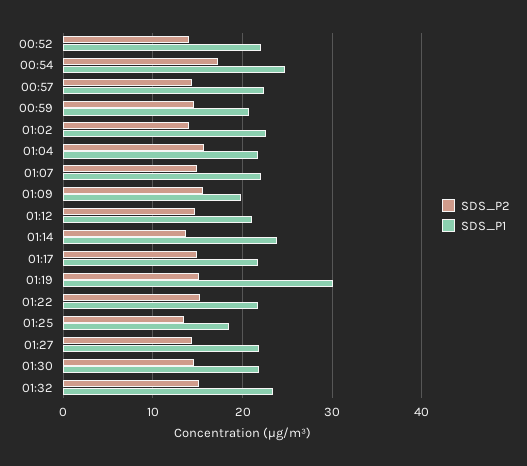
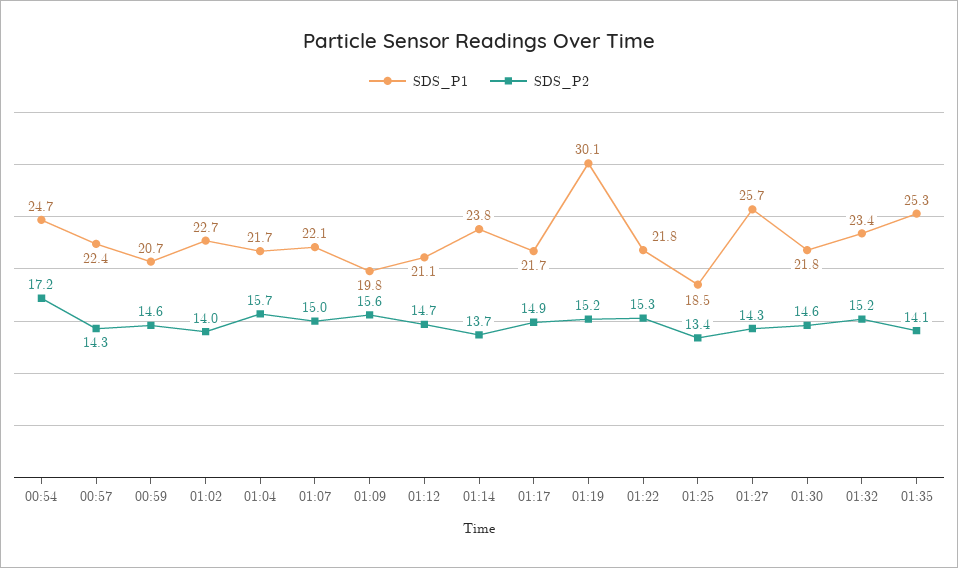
SDS_P2, 00:52: 14 -> none
SDS_P1, 00:52: 22 -> none
SDS_P1, 01:27: 22 -> 25.7
SDS_P1, 01:35: none -> 25.3
SDS_P2, 01:35: none -> 14.1

